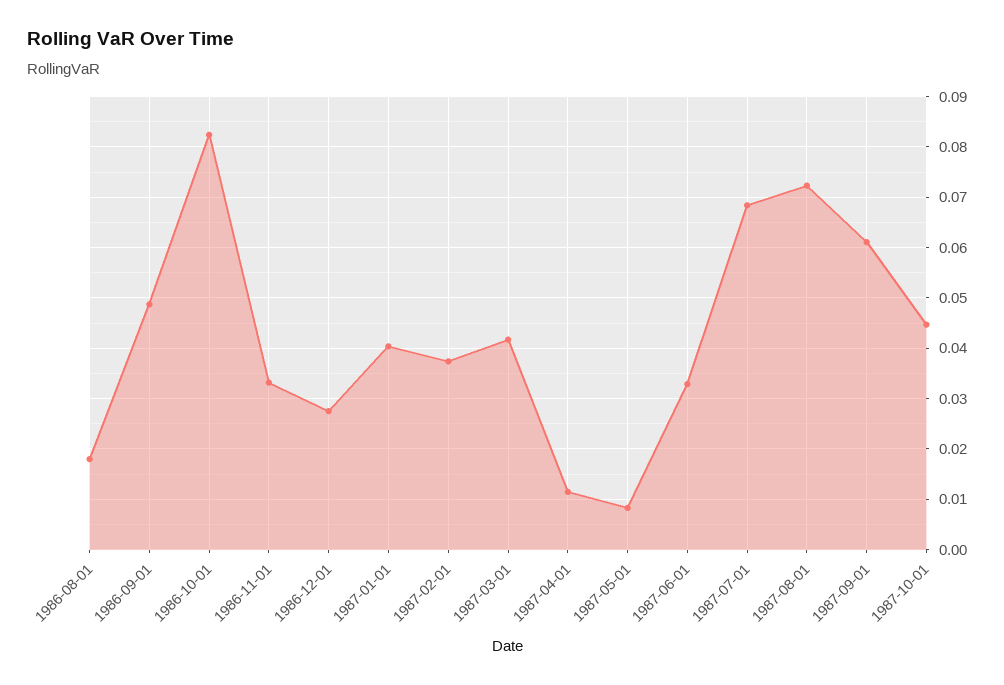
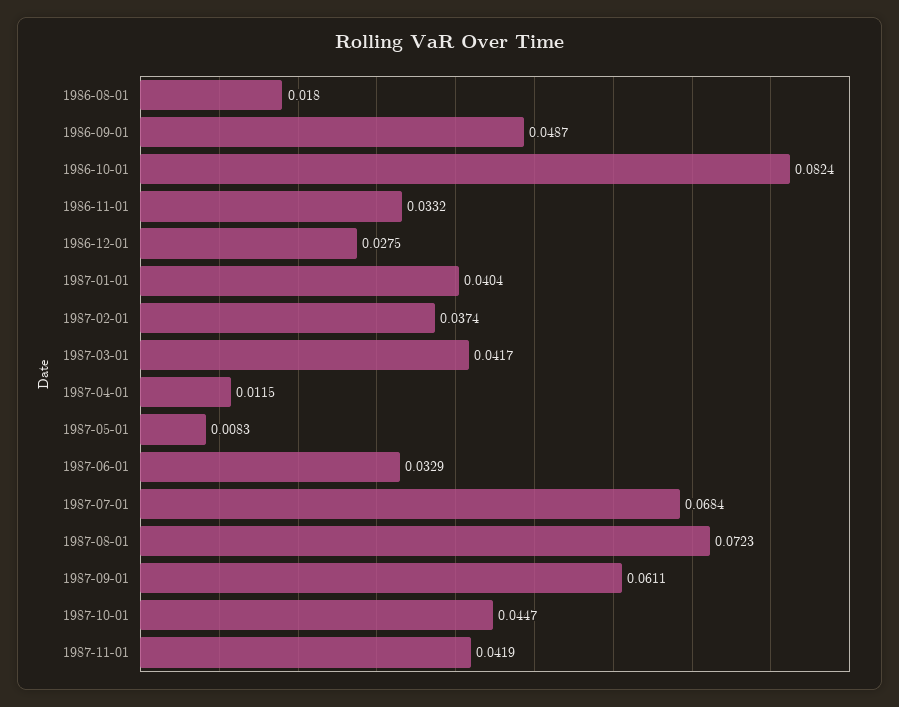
1987-11-01: none -> 0.0419

